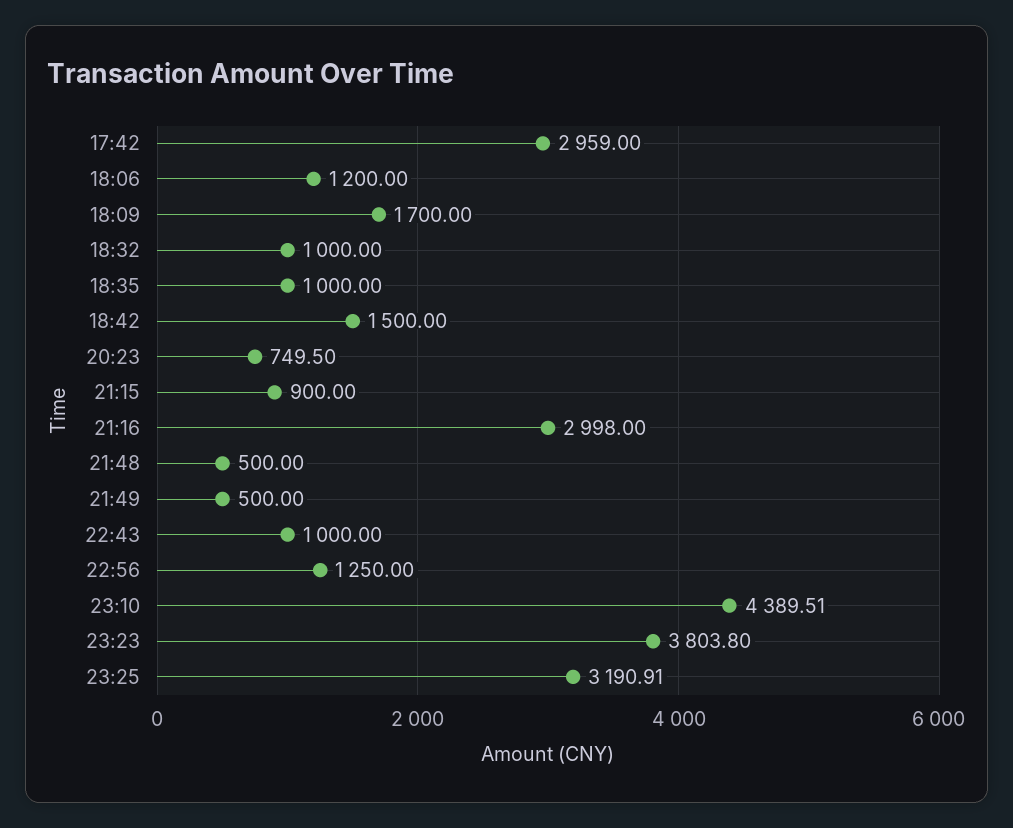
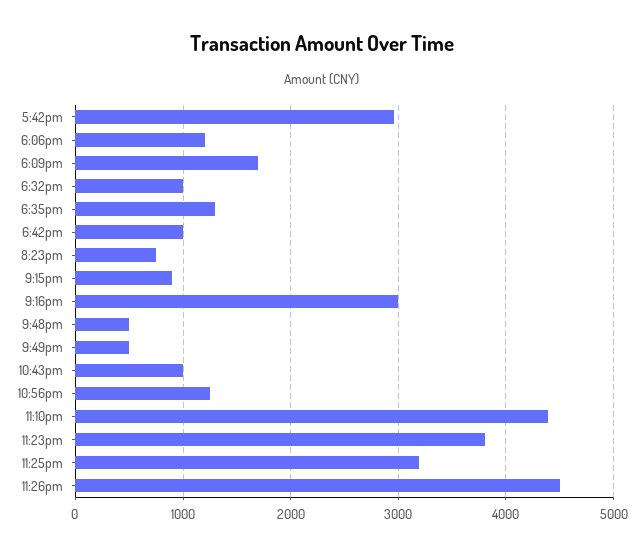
18:35: 1000 -> 1300
18:42: 1500 -> 1000
11:26pm: none -> 4500

